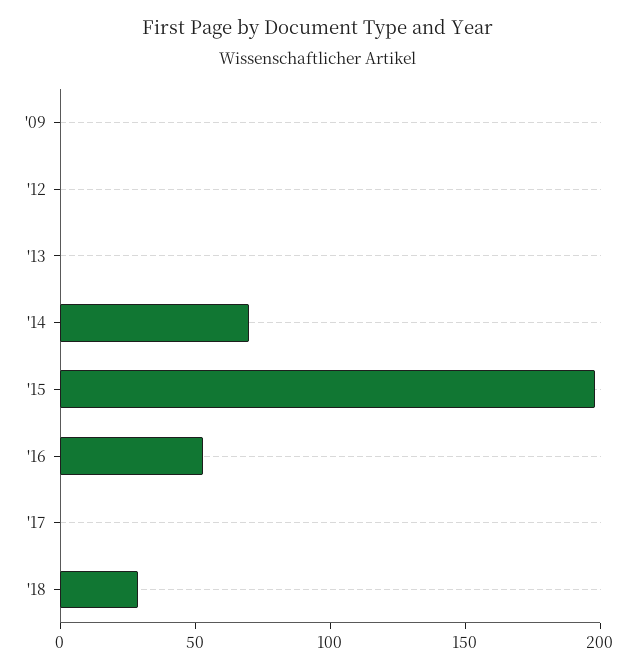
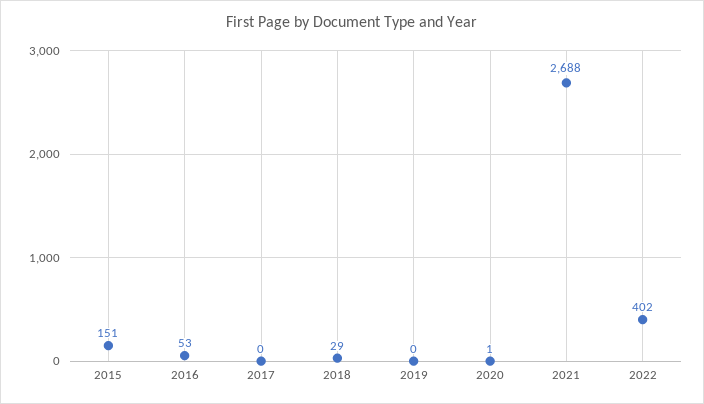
'09: 0 -> none
'12: 0 -> none
'13: 0 -> none
'14: 70 -> none
'15: 200 -> 151
2019: none -> 0
2020: none -> 1
2021: none -> 2688
2022: none -> 402

